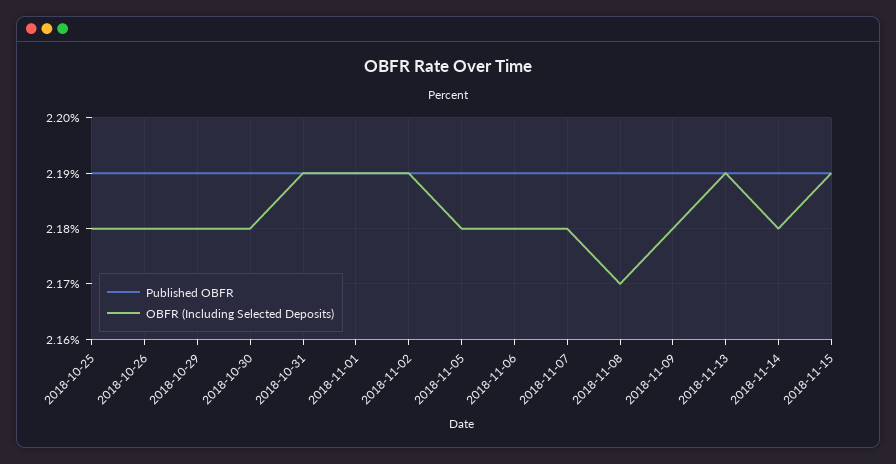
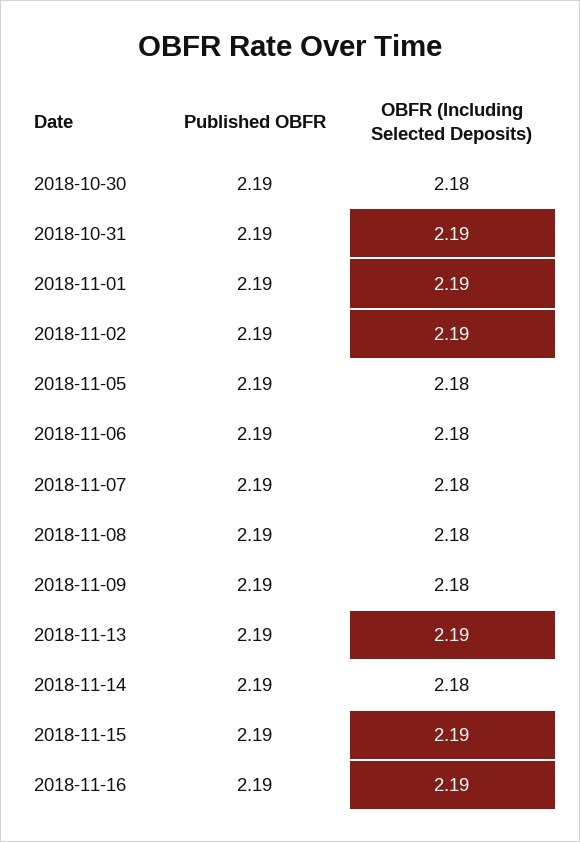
Published OBFR, 2018-10-25: 2.19 -> none
OBFR (Including Selected Deposits), 2018-10-25: 2.18 -> none
Published OBFR, 2018-10-26: 2.19 -> none
OBFR (Including Selected Deposits), 2018-10-26: 2.18 -> none
Published OBFR, 2018-10-29: 2.19 -> none
OBFR (Including Selected Deposits), 2018-10-29: 2.18 -> none
OBFR (Including Selected Deposits), 2018-11-08: 2.17 -> 2.18
Published OBFR, 2018-11-16: none -> 2.19
OBFR (Including Selected Deposits), 2018-11-16: none -> 2.19

